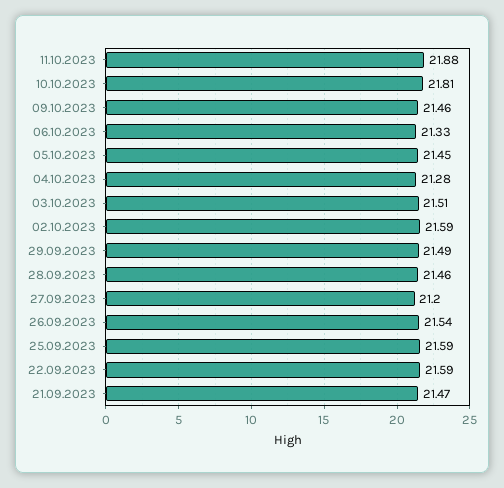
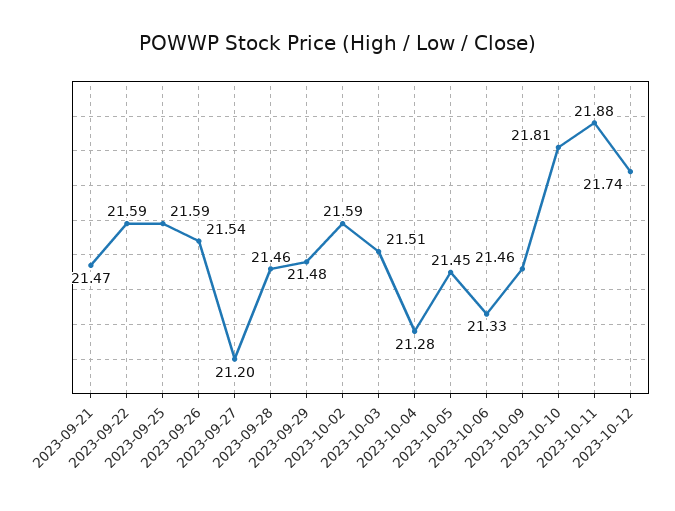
29.09.2023: 21.49 -> 21.48
2023-10-12: none -> 21.74

